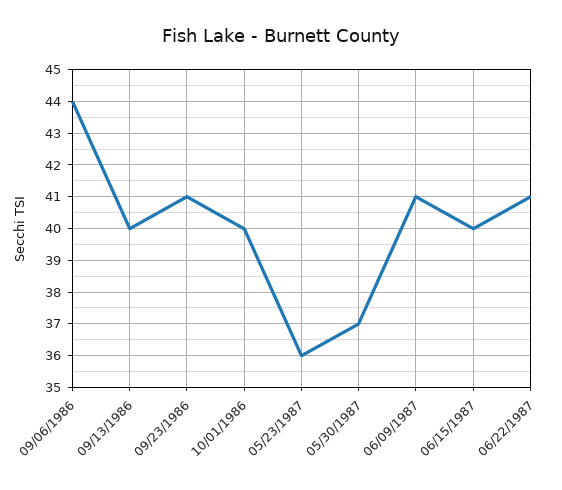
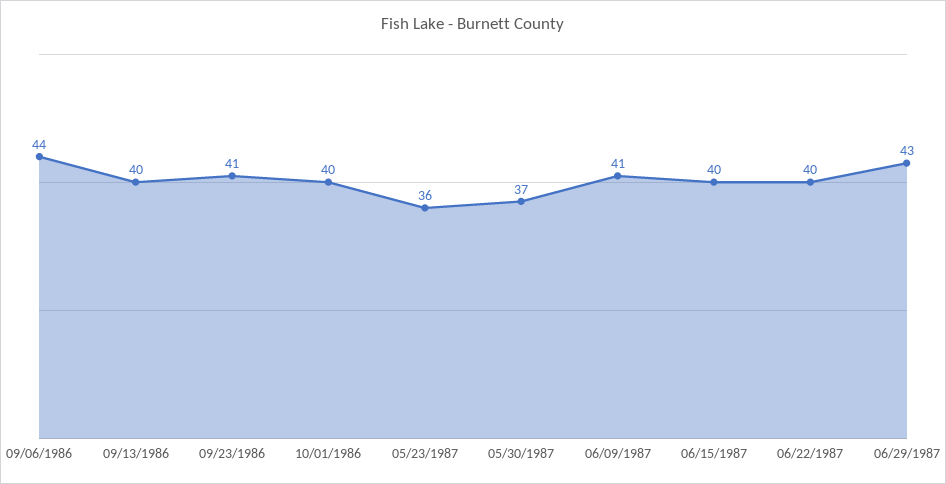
06/22/1987: 41 -> 40
06/29/1987: none -> 43

